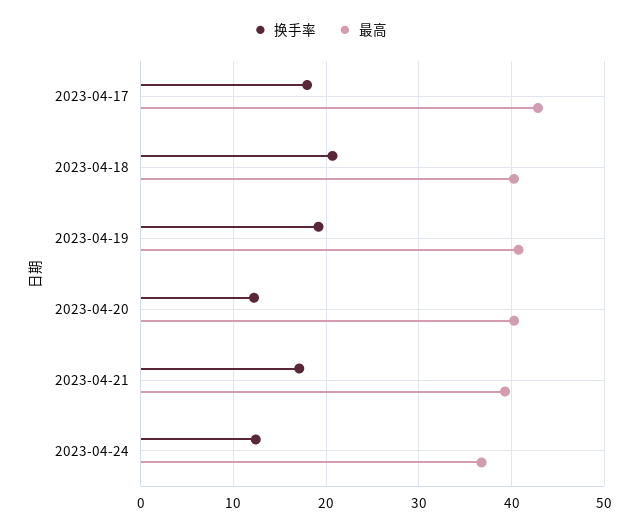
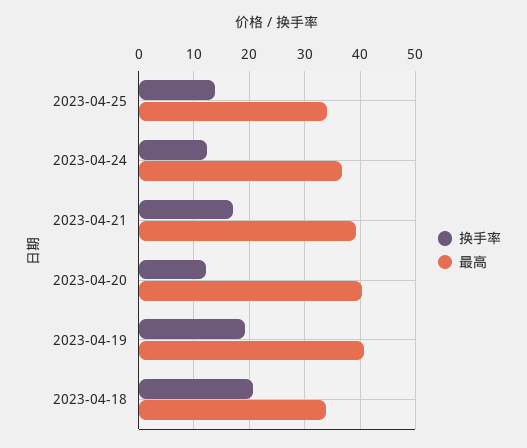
换手率, 2023-04-17: 18 -> none
最高, 2023-04-17: 43 -> none
最高, 2023-04-18: 40 -> 34
换手率, 2023-04-25: none -> 14
最高, 2023-04-25: none -> 34

